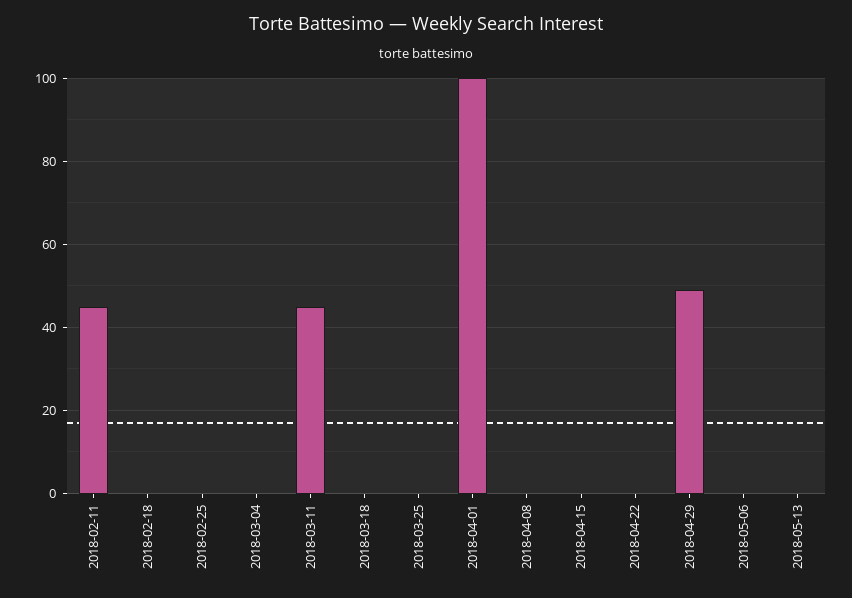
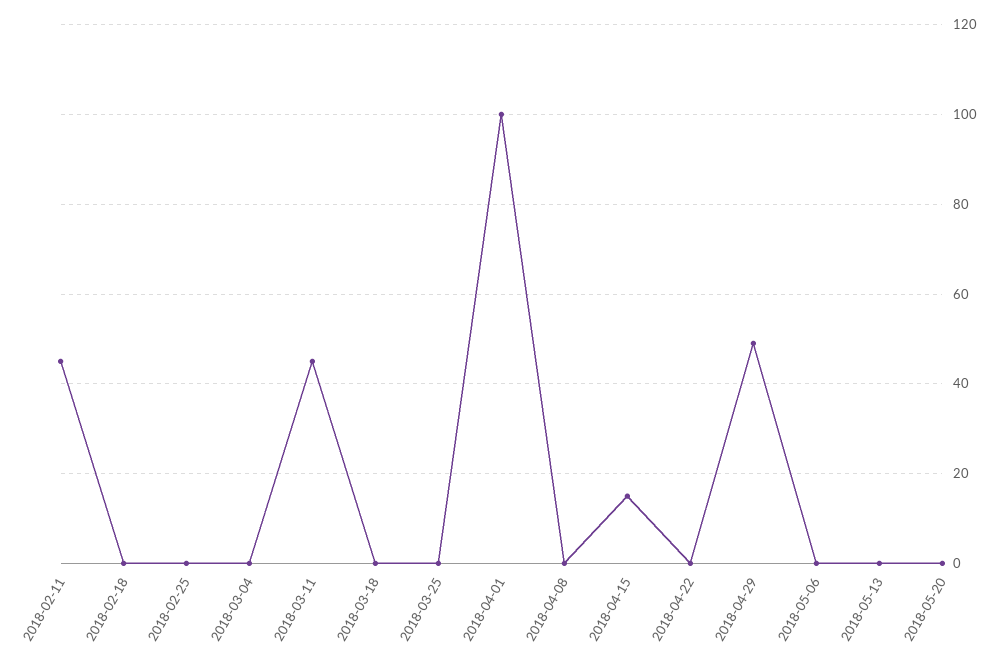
2018-04-15: 0 -> 15
2018-05-20: none -> 0

